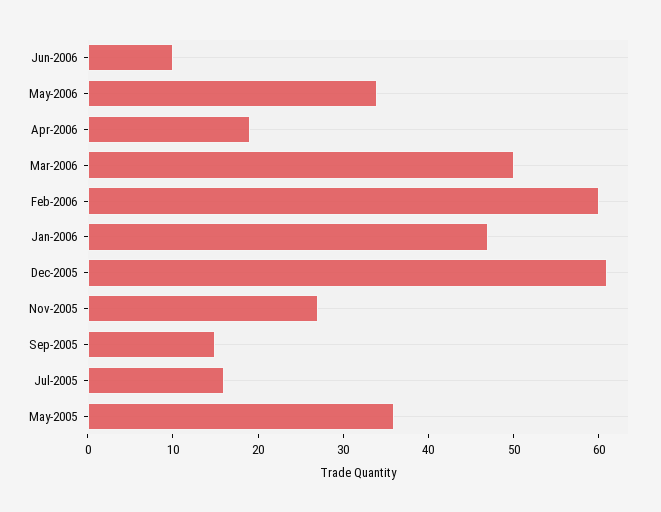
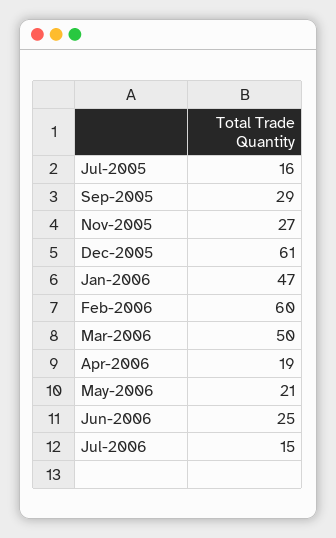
Jun-2006: 10 -> 25
May-2006: 34 -> 21
Sep-2005: 15 -> 29
May-2005: 36 -> none
Jul-2006: none -> 15

